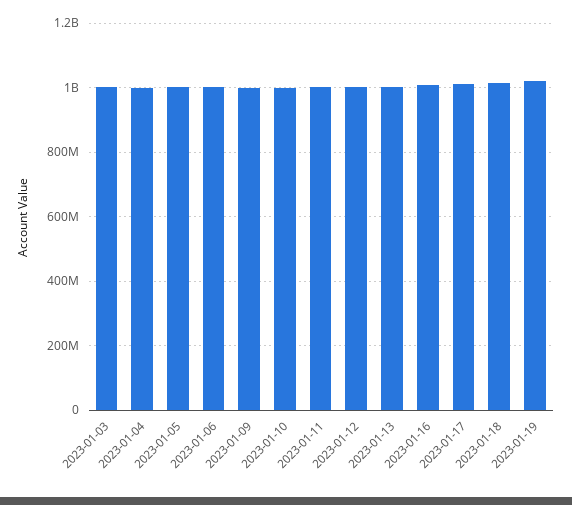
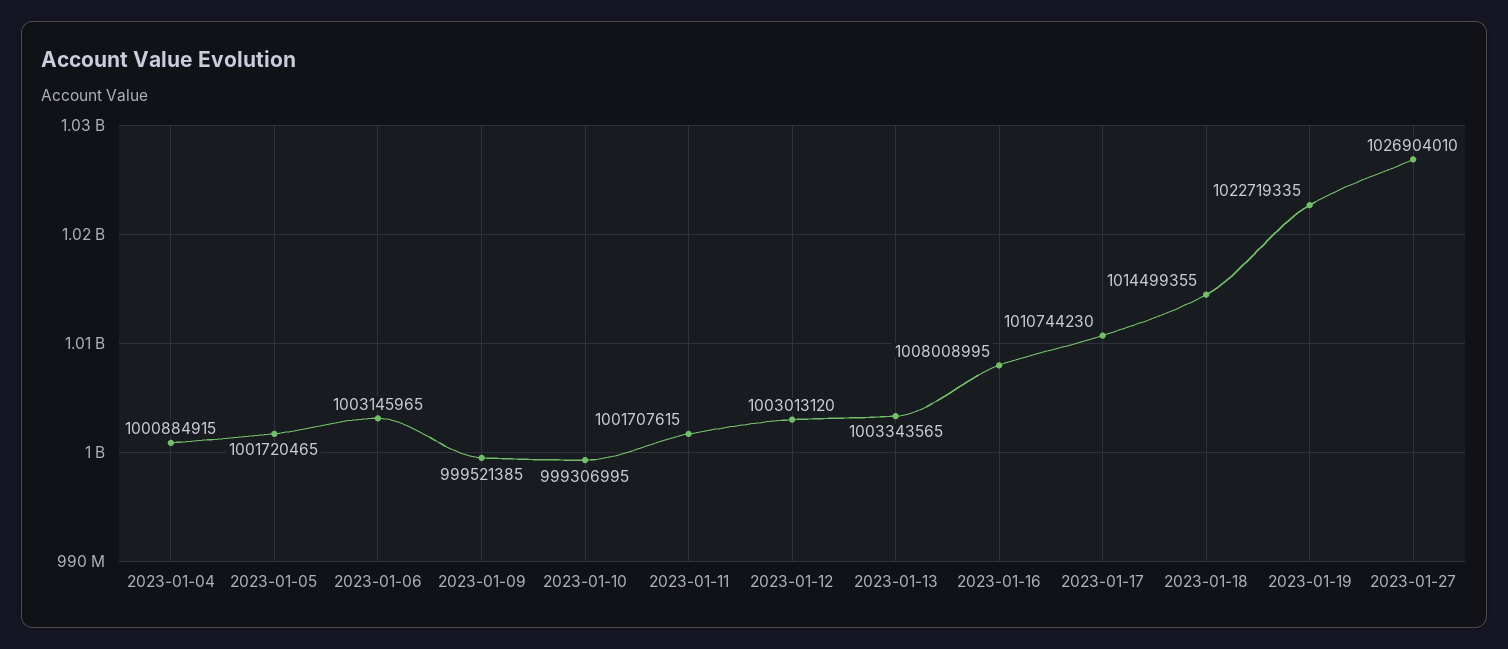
2023-01-03: 1000000000 -> none
2023-01-27: none -> 1026904010

